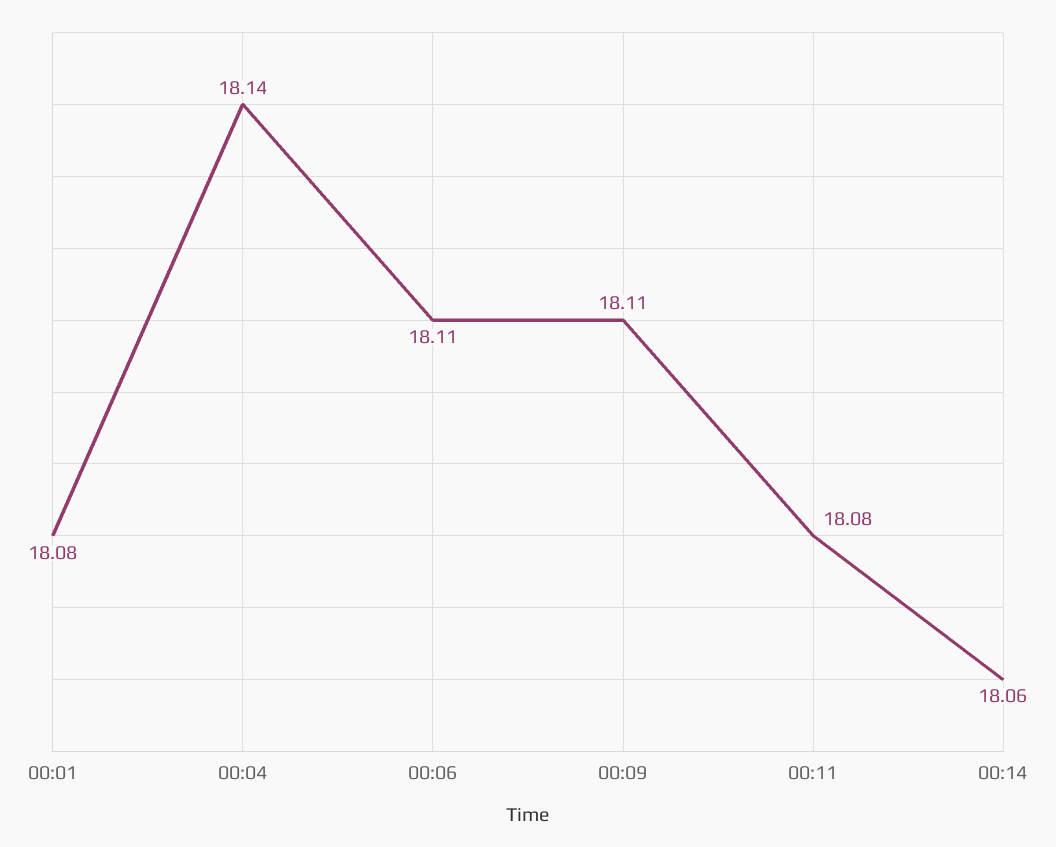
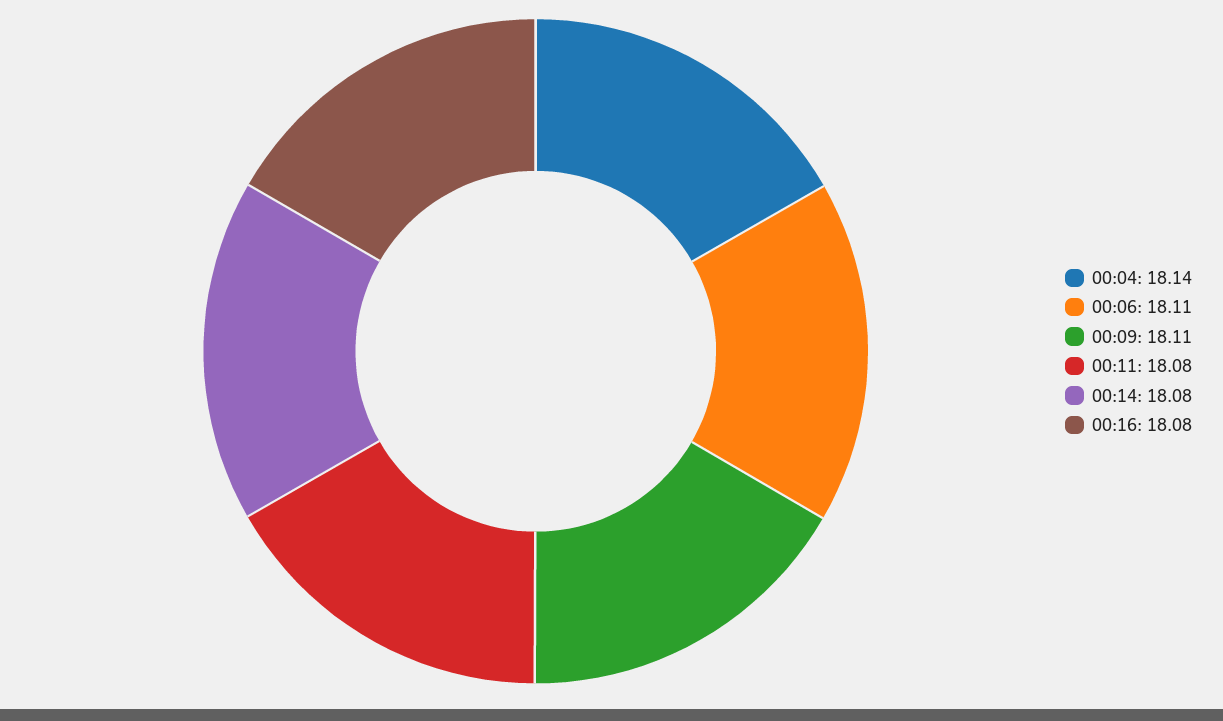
00:01: 18.08 -> none
00:14: 18.06 -> 18.08
00:16: none -> 18.08

